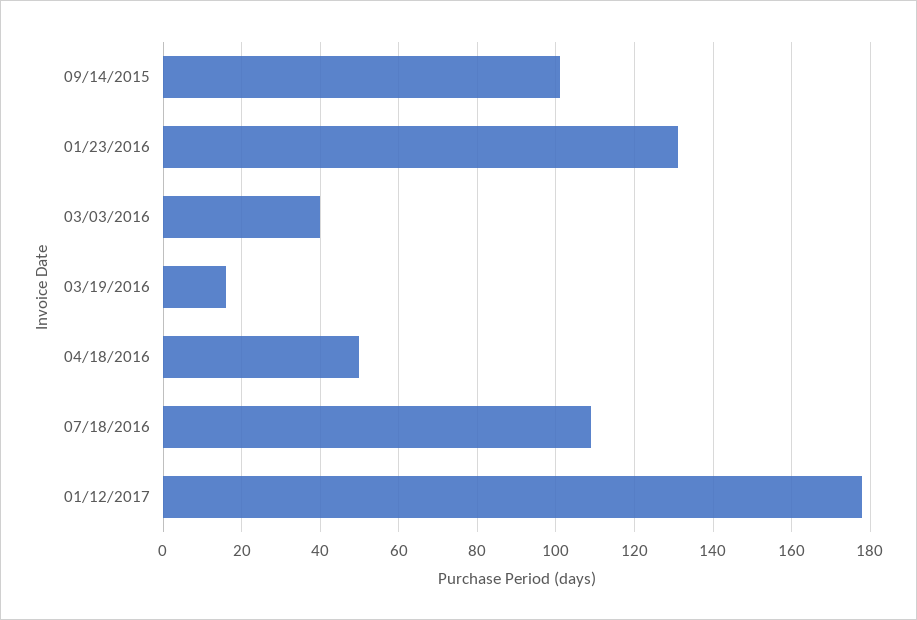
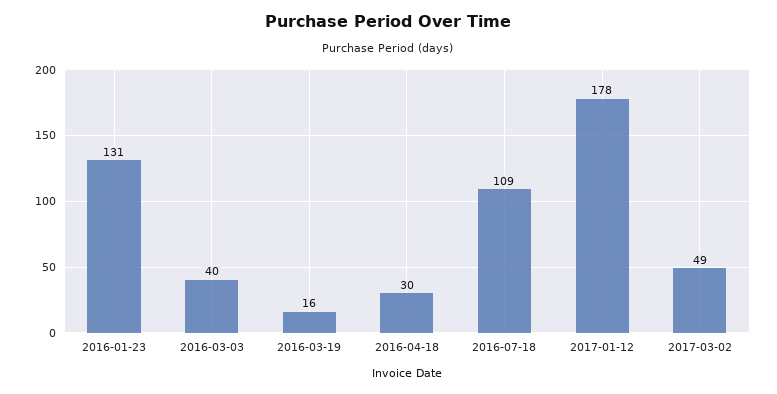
09/14/2015: 100 -> none
04/18/2016: 50 -> 30
2017-03-02: none -> 49

